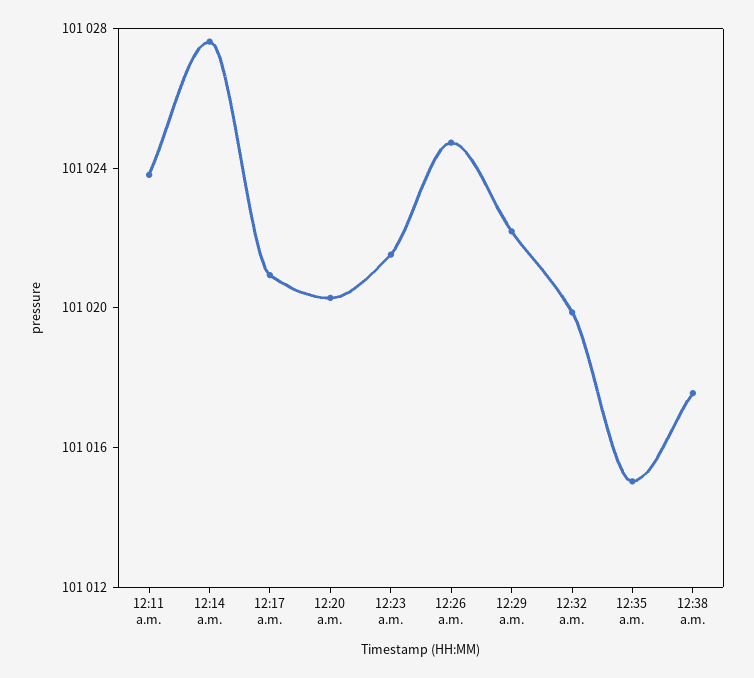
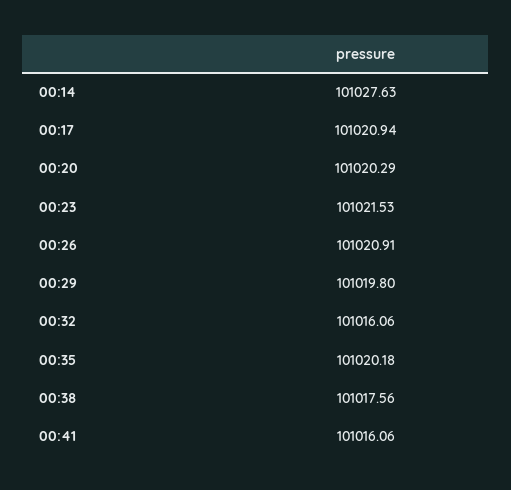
12:11 a.m.: 101024 -> none
12:26 a.m.: 101025 -> 101020.91
12:29 a.m.: 101022 -> 101019.8
12:32 a.m.: 101020 -> 101016.06
12:35 a.m.: 101015 -> 101020.18
00:41: none -> 101016.06

